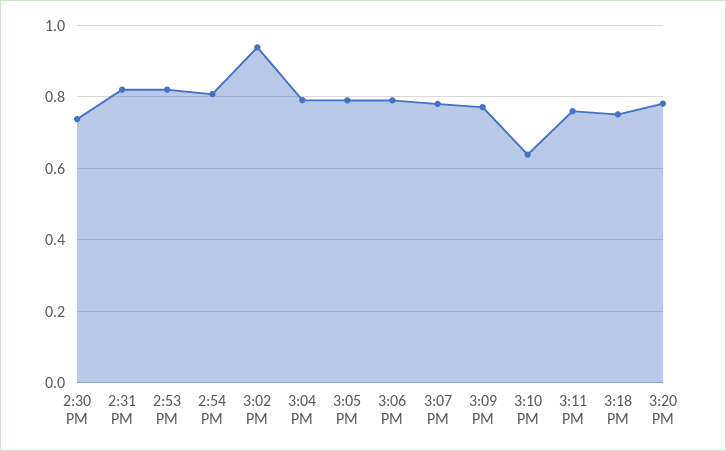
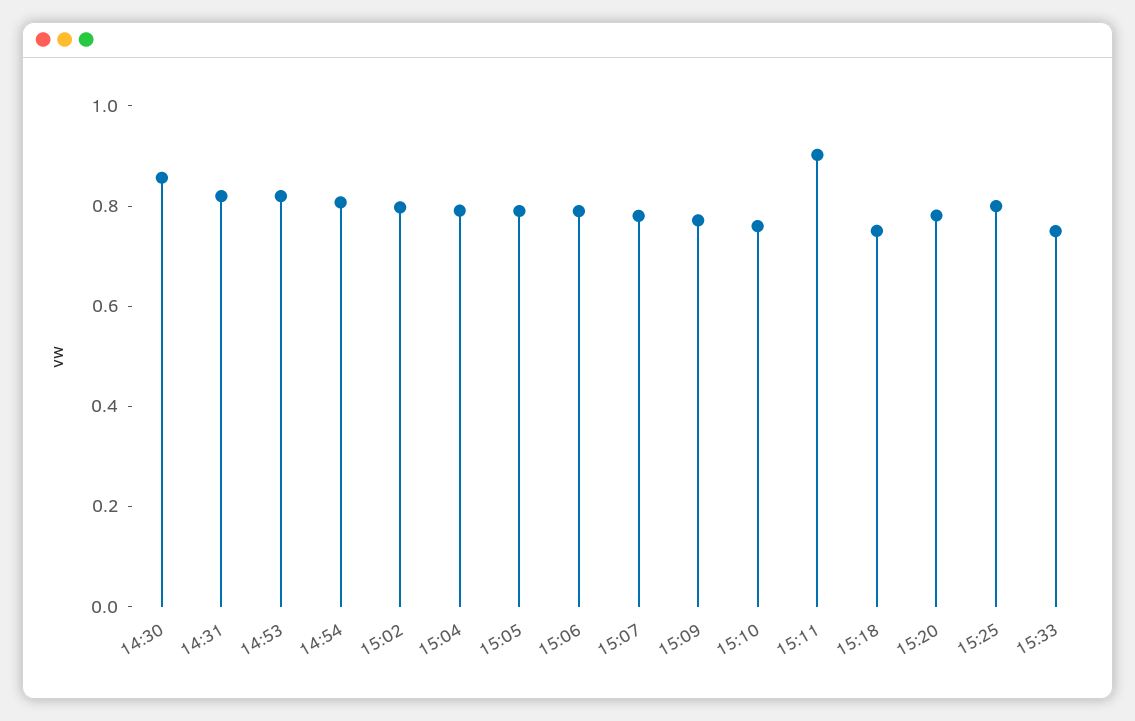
2:30 PM: 0.74 -> 0.85
3:02 PM: 0.94 -> 0.8
3:10 PM: 0.64 -> 0.75
3:11 PM: 0.76 -> 0.9
15:25: none -> 0.8
15:33: none -> 0.75

